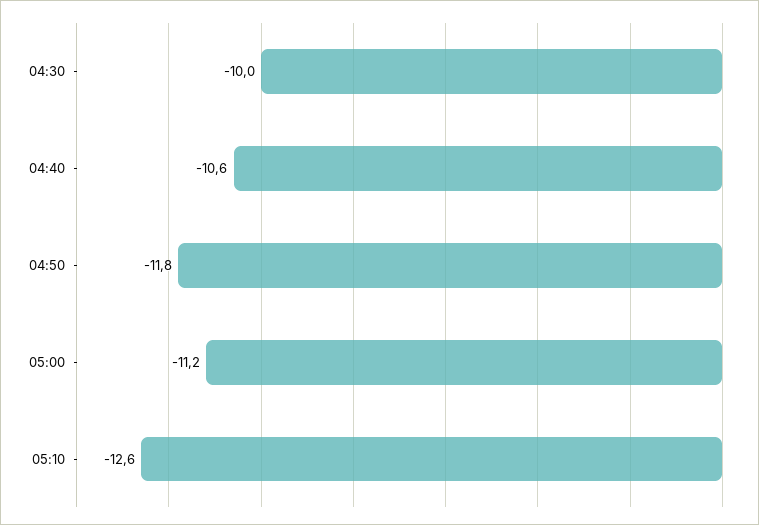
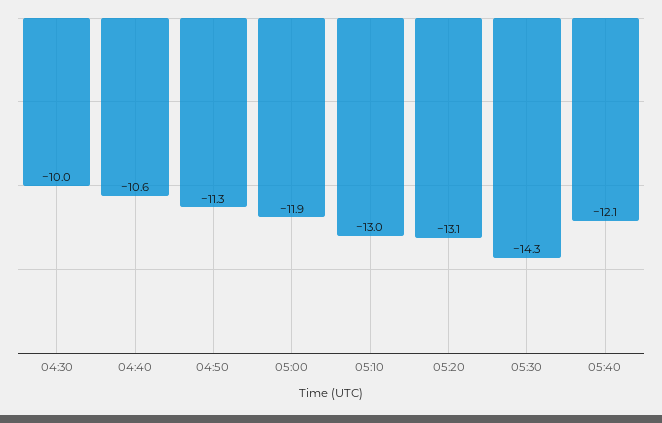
04:50: -11.8 -> -11.3
05:00: -11.2 -> -11.9
05:10: -12.6 -> -13
05:20: none -> -13.1
05:30: none -> -14.3
05:40: none -> -12.1

